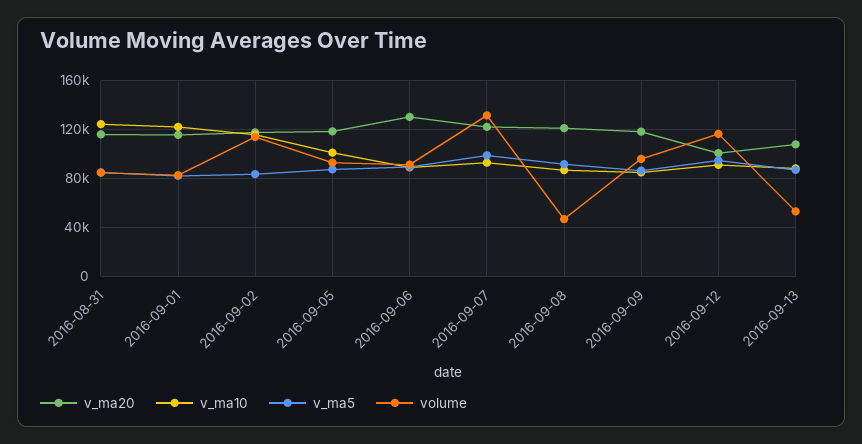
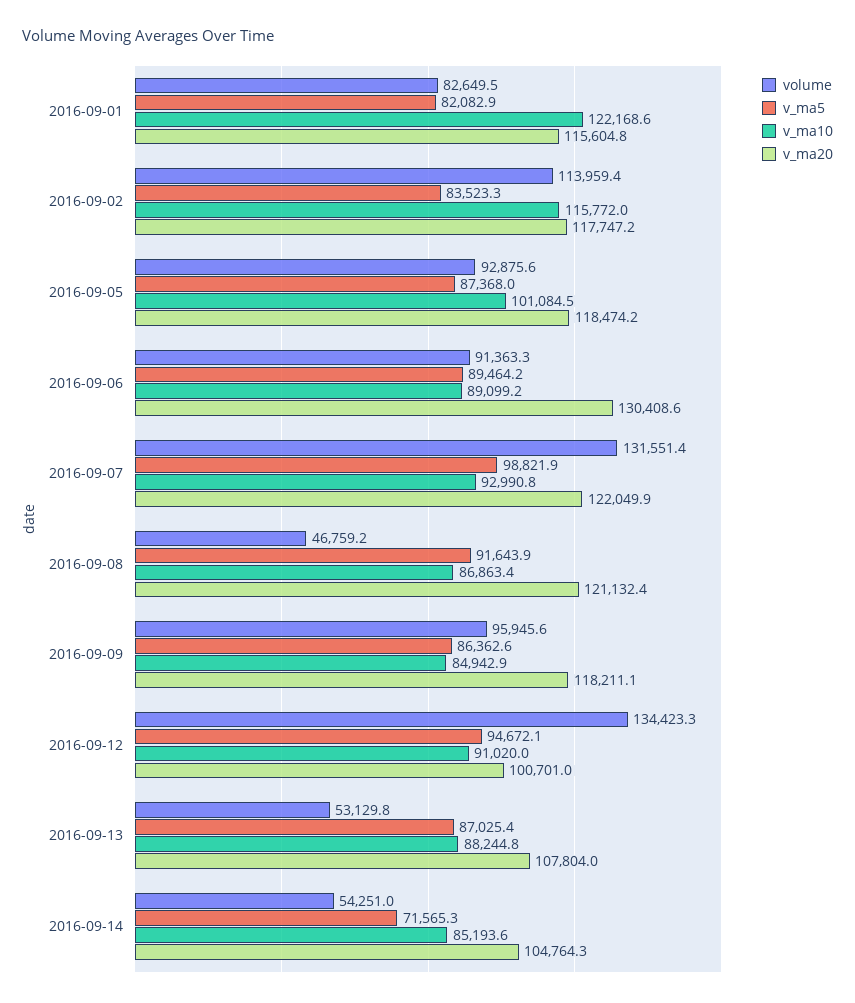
v_ma20, 2016-08-31: 115000 -> none
v_ma10, 2016-08-31: 125000 -> none
v_ma5, 2016-08-31: 85000 -> none
volume, 2016-08-31: 85000 -> none
volume, 2016-09-12: 115000 -> 134423.3
volume, 2016-09-14: none -> 54251
v_ma5, 2016-09-14: none -> 71565.3
v_ma10, 2016-09-14: none -> 85193.6
v_ma20, 2016-09-14: none -> 104764.3

